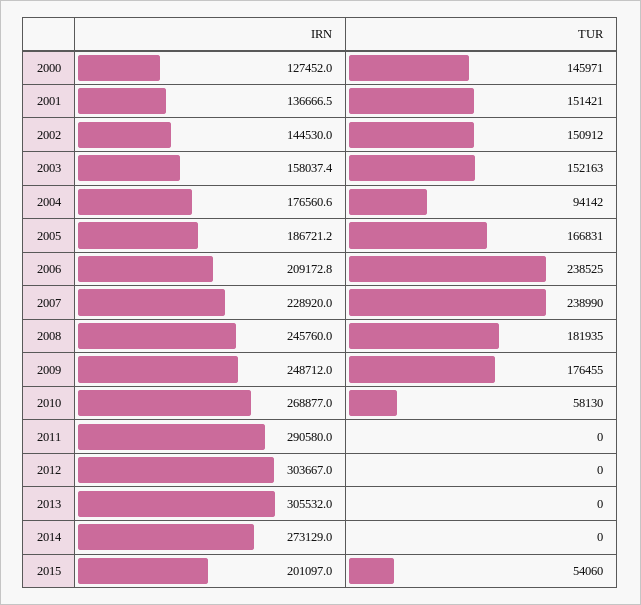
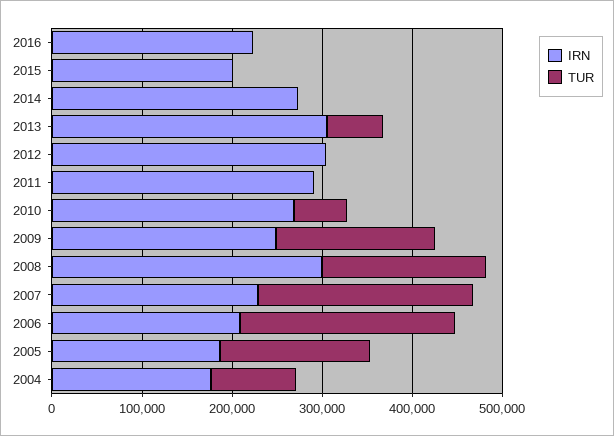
IRN, 2000: 127452 -> none
TUR, 2000: 145971 -> none
IRN, 2001: 136666.5 -> none
TUR, 2001: 151421 -> none
IRN, 2002: 144530 -> none
TUR, 2002: 150912 -> none
IRN, 2003: 158037.4 -> none
TUR, 2003: 152163 -> none
IRN, 2008: 245760 -> 300000
TUR, 2013: 0 -> 60000
TUR, 2015: 54060 -> 0
IRN, 2016: none -> 220000
TUR, 2016: none -> 0

